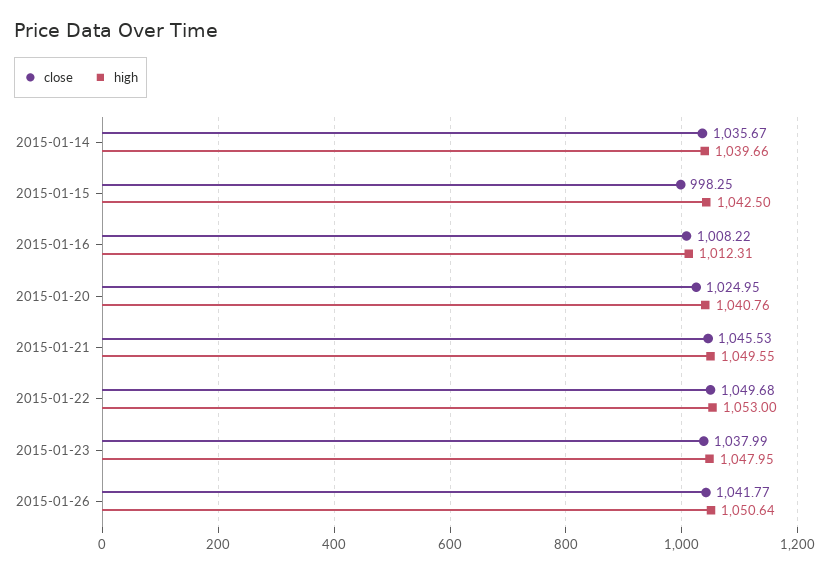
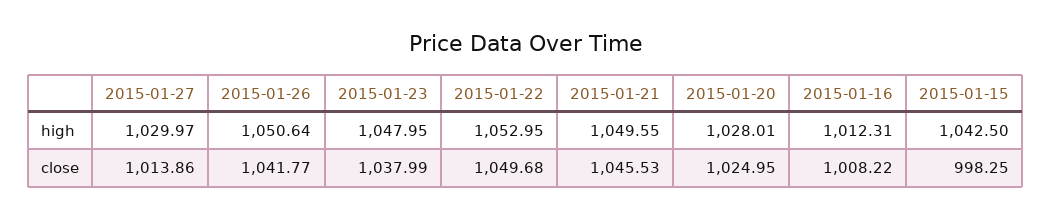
close, 2015-01-14: 1035.67 -> none
high, 2015-01-14: 1039.66 -> none
high, 2015-01-20: 1040.76 -> 1028.01
high, 2015-01-22: 1053 -> 1052.95
high, 2015-01-27: none -> 1029.97
close, 2015-01-27: none -> 1013.86

